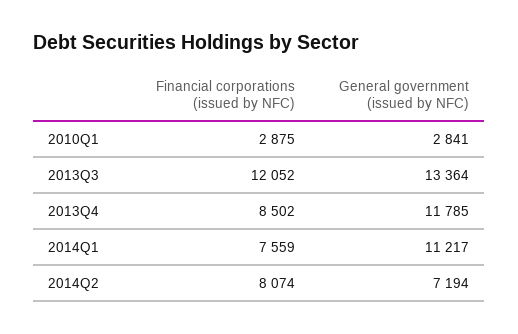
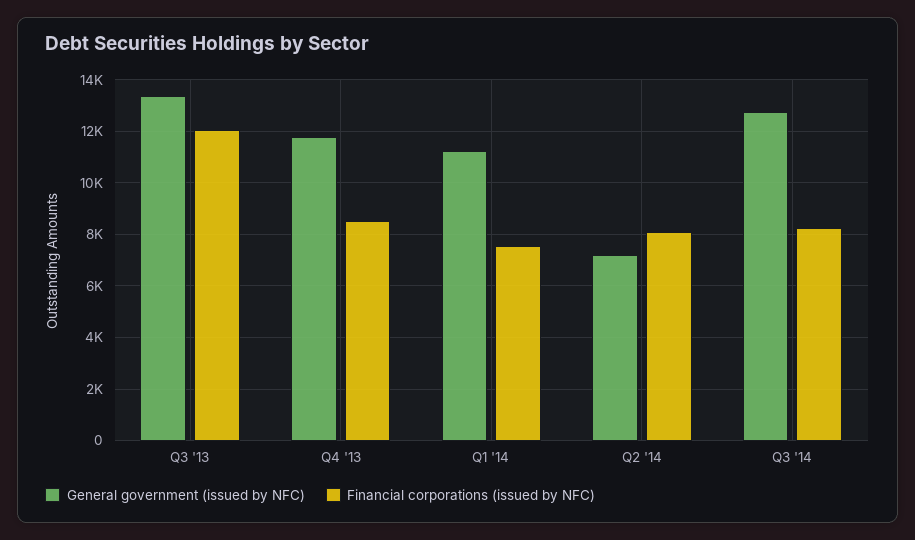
Financial corporations (issued by NFC), 2010Q1: 2875 -> none
General government (issued by NFC), 2010Q1: 2841 -> none
General government (issued by NFC), Q3 '14: none -> 12750
Financial corporations (issued by NFC), Q3 '14: none -> 8250

